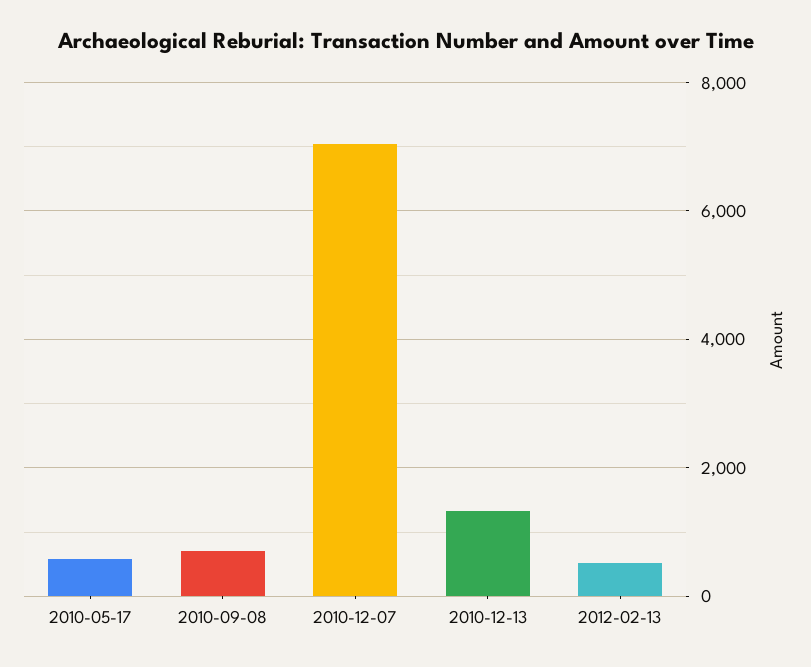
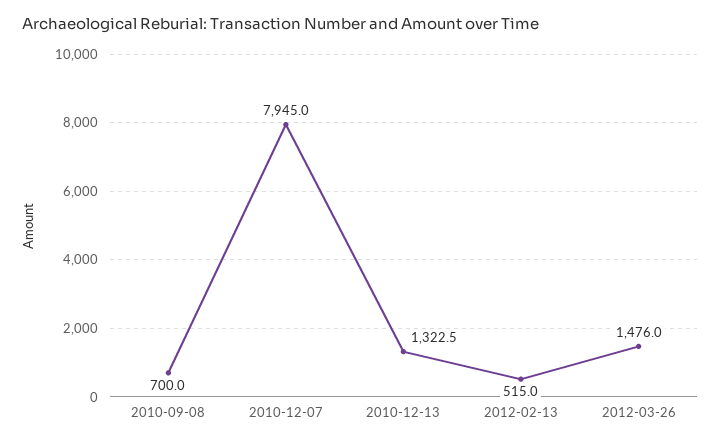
2010-05-17: 600 -> none
2010-12-07: 7000 -> 7945
2012-03-26: none -> 1476

